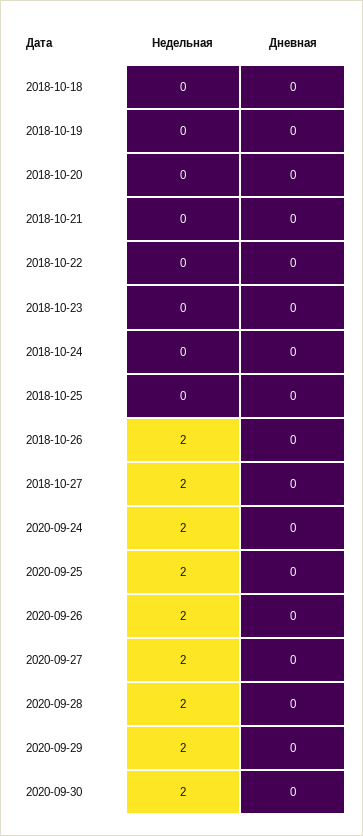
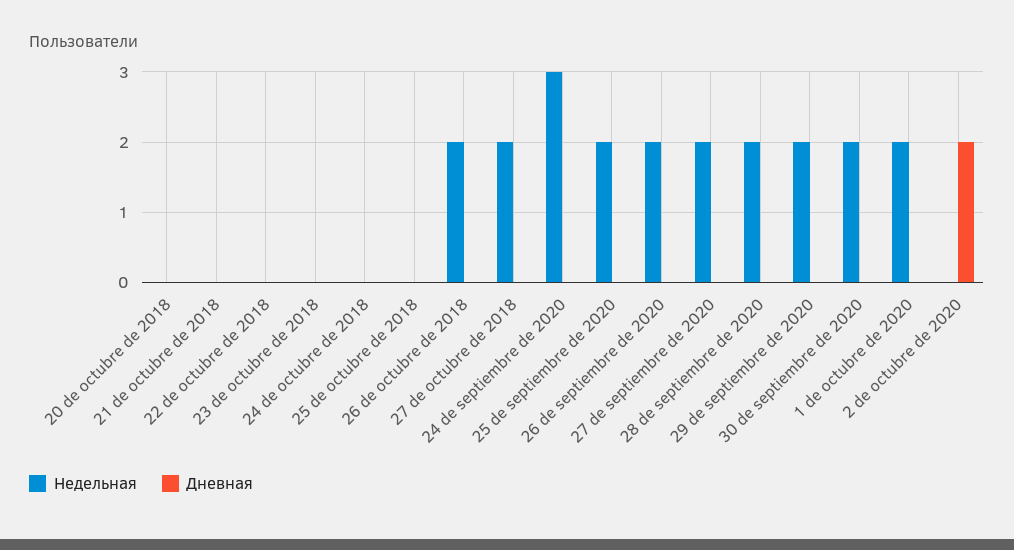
Недельная, 2018-10-18: 0 -> none
Дневная, 2018-10-18: 0 -> none
Недельная, 2018-10-19: 0 -> none
Дневная, 2018-10-19: 0 -> none
Недельная, 2020-09-24: 2 -> 3
Недельная, 1 de octubre de 2020: none -> 2
Дневная, 1 de octubre de 2020: none -> 0
Недельная, 2 de octubre de 2020: none -> 0
Дневная, 2 de octubre de 2020: none -> 2

